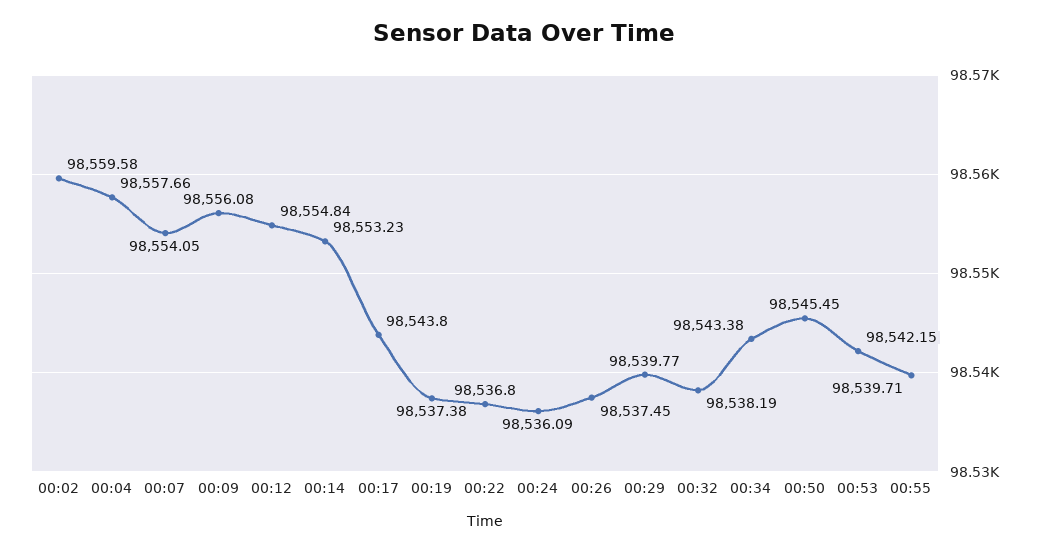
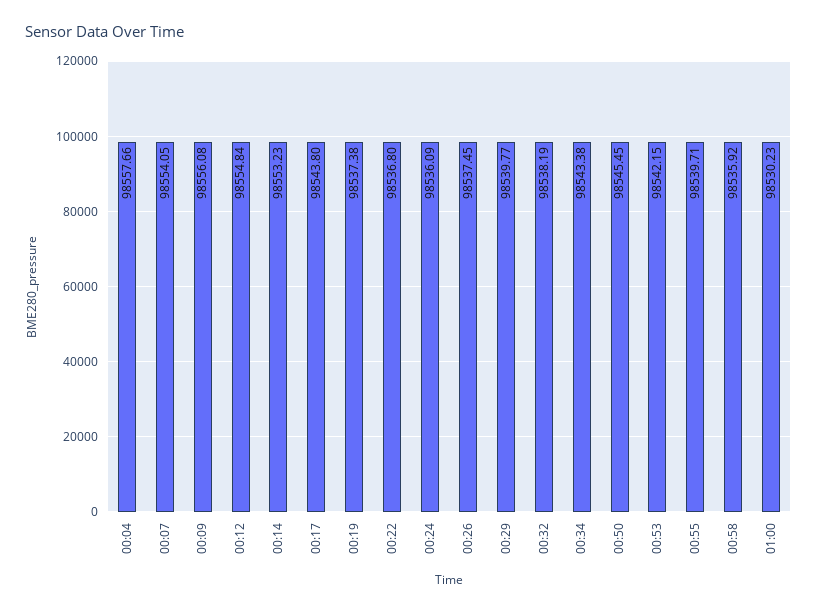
00:02: 98559.58 -> none
00:58: none -> 98535.92
01:00: none -> 98530.23

